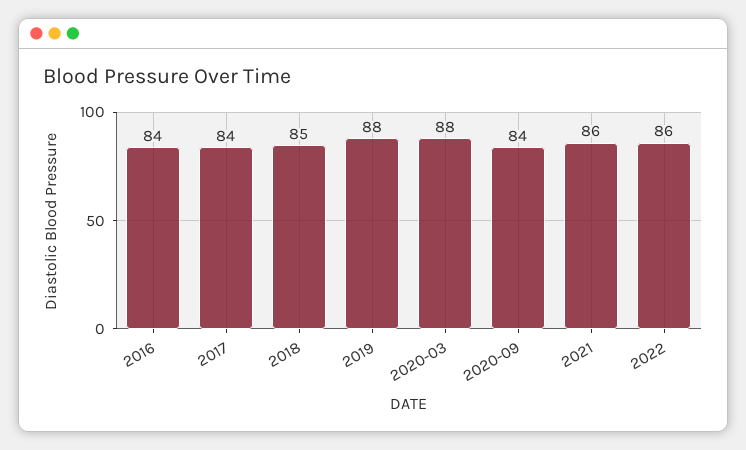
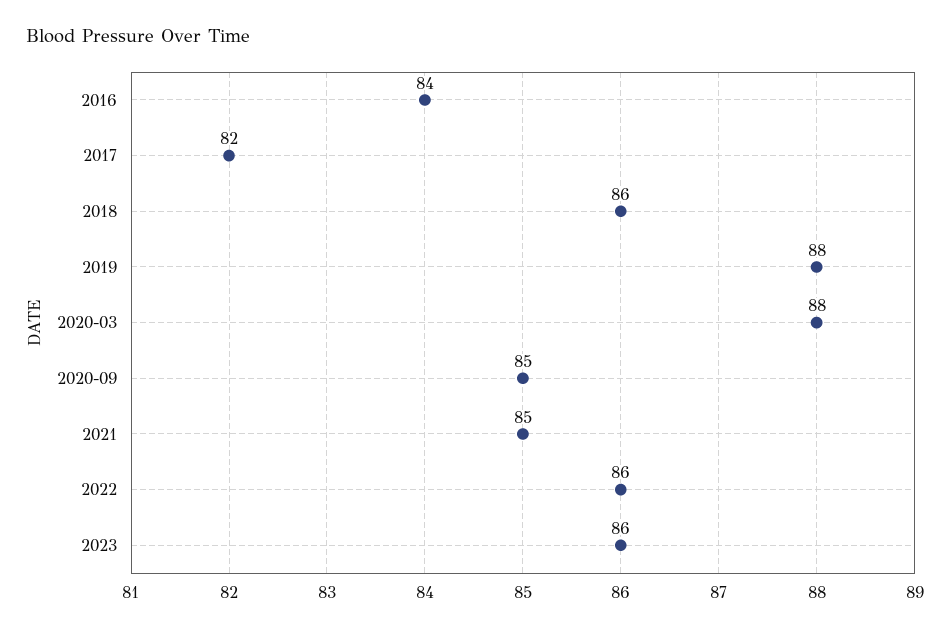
2017: 84 -> 82
2018: 85 -> 86
2020-09: 84 -> 85
2021: 86 -> 85
2023: none -> 86

